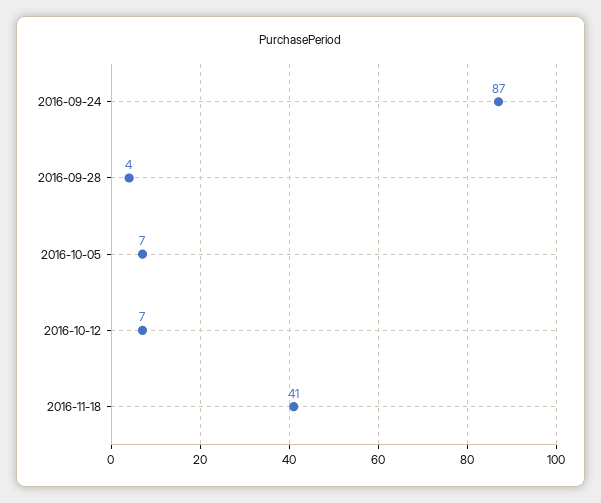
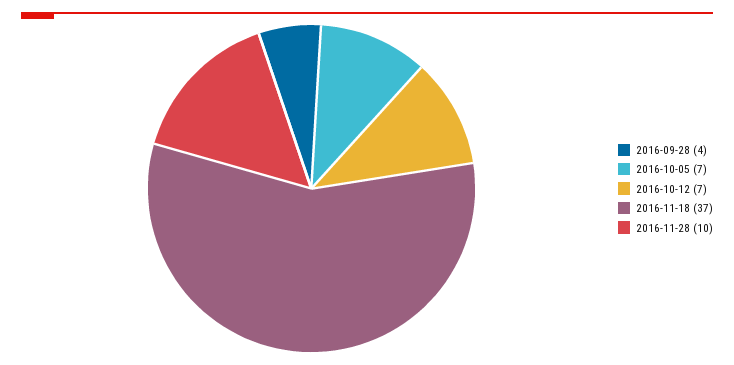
2016-09-24: 87 -> none
2016-11-18: 41 -> 37
2016-11-28: none -> 10

